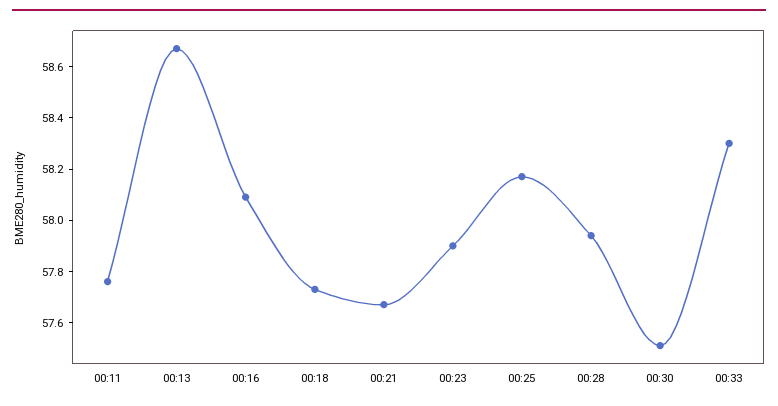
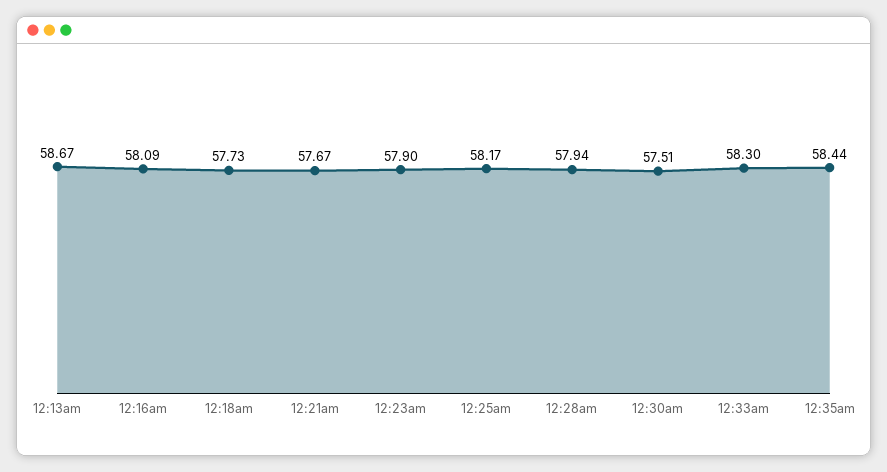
00:11: 57.75 -> none
12:35am: none -> 58.44

